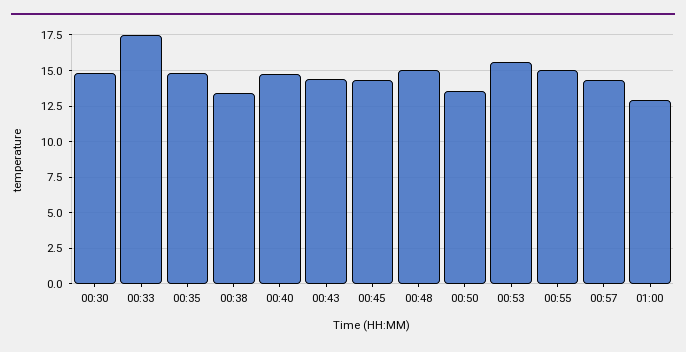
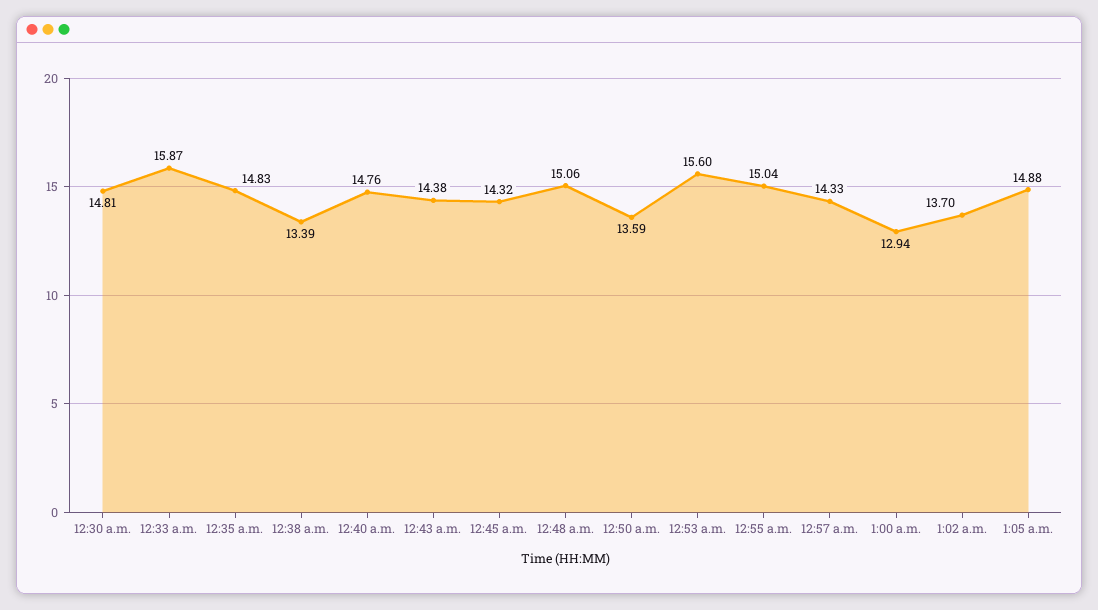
00:33: 17.5 -> 15.87
1:02 a.m.: none -> 13.7
1:05 a.m.: none -> 14.88

